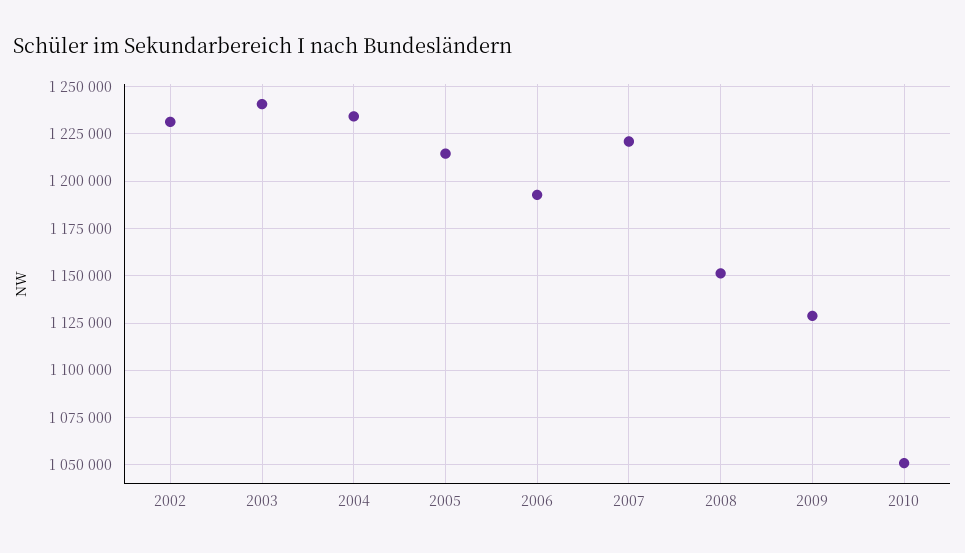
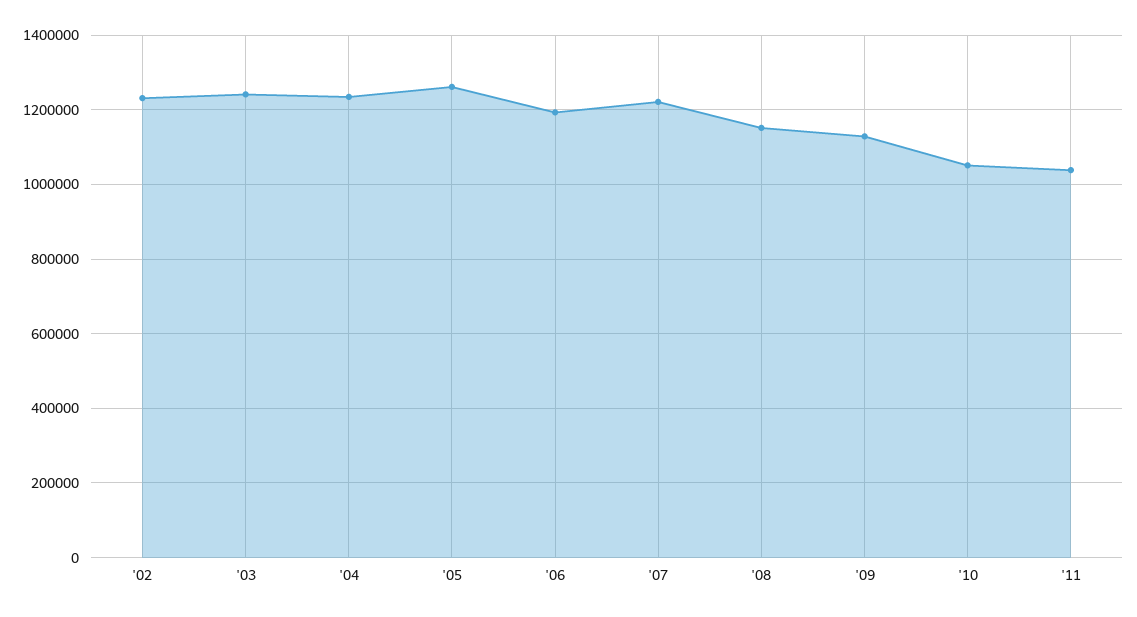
2005: 1215000 -> 1260000
'11: none -> 1040000

